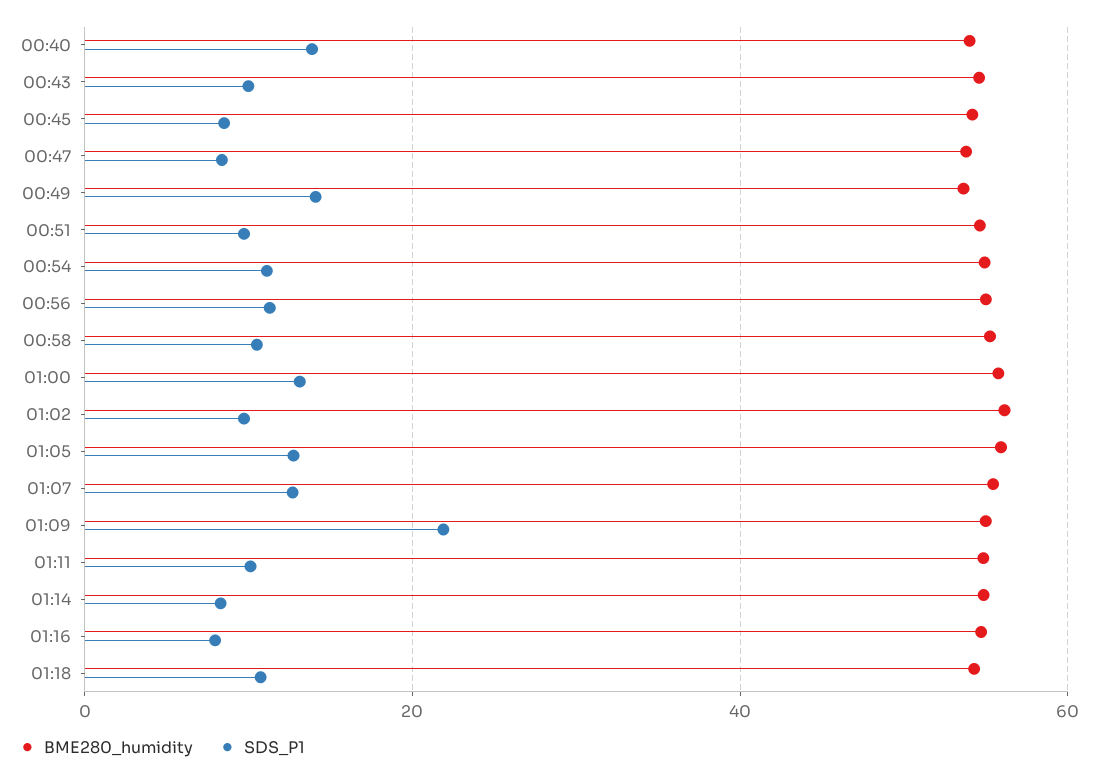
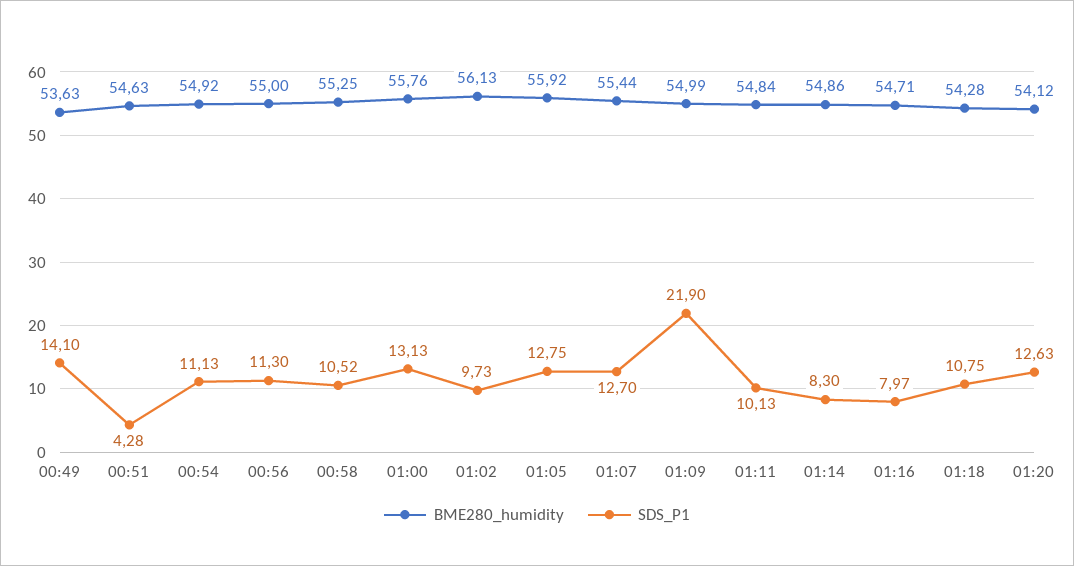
BME280_humidity, 00:40: 54 -> none
SDS_P1, 00:40: 14 -> none
BME280_humidity, 00:43: 54 -> none
SDS_P1, 00:43: 10 -> none
BME280_humidity, 00:45: 54 -> none
SDS_P1, 00:45: 8 -> none
BME280_humidity, 00:47: 54 -> none
SDS_P1, 00:47: 8 -> none
SDS_P1, 00:51: 10 -> 4.28
BME280_humidity, 01:20: none -> 54.12
SDS_P1, 01:20: none -> 12.63

